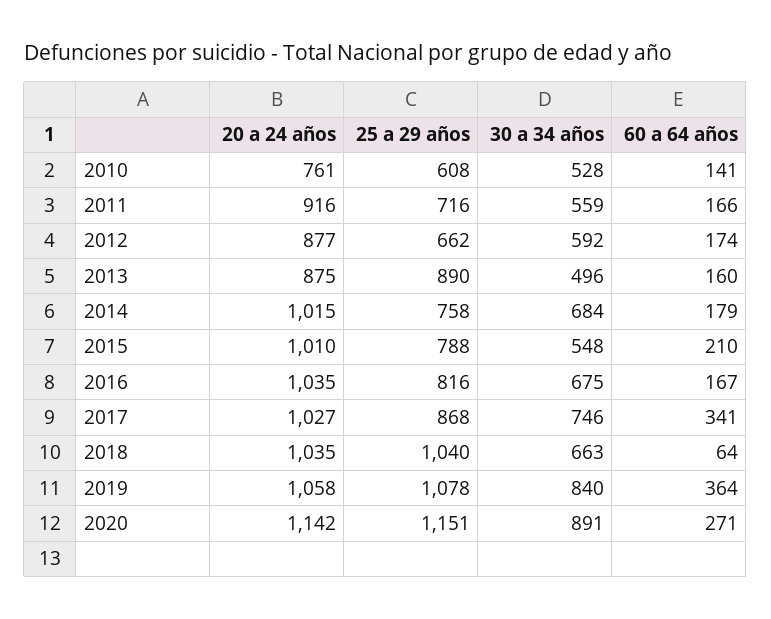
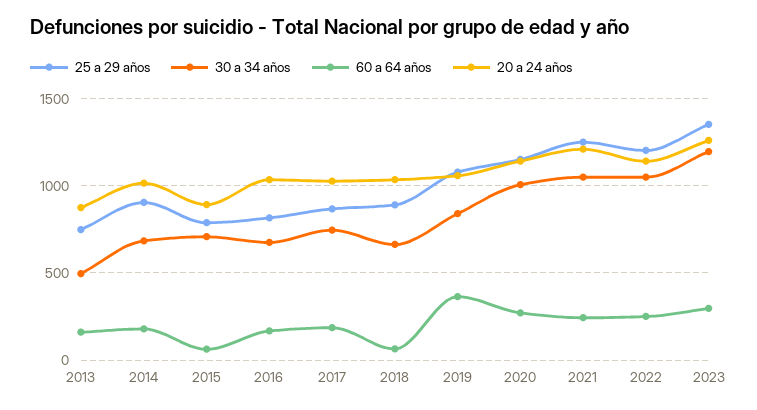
20 a 24 años, 2010: 761 -> none
25 a 29 años, 2010: 608 -> none
30 a 34 años, 2010: 528 -> none
60 a 64 años, 2010: 141 -> none
20 a 24 años, 2011: 916 -> none
25 a 29 años, 2011: 716 -> none
30 a 34 años, 2011: 559 -> none
60 a 64 años, 2011: 166 -> none
20 a 24 años, 2012: 877 -> none
25 a 29 años, 2012: 662 -> none
30 a 34 años, 2012: 592 -> none
60 a 64 años, 2012: 174 -> none
25 a 29 años, 2013: 890 -> 750
25 a 29 años, 2014: 758 -> 900
20 a 24 años, 2015: 1010 -> 900
30 a 34 años, 2015: 548 -> 700
60 a 64 años, 2015: 210 -> 50
60 a 64 años, 2017: 341 -> 200
25 a 29 años, 2018: 1040 -> 900
30 a 34 años, 2020: 891 -> 1000
25 a 29 años, 2021: none -> 1250
30 a 34 años, 2021: none -> 1050
60 a 64 años, 2021: none -> 250
20 a 24 años, 2021: none -> 1200
25 a 29 años, 2022: none -> 1200
30 a 34 años, 2022: none -> 1050
60 a 64 años, 2022: none -> 250
20 a 24 años, 2022: none -> 1150
25 a 29 años, 2023: none -> 1350
30 a 34 años, 2023: none -> 1200
60 a 64 años, 2023: none -> 300
20 a 24 años, 2023: none -> 1250

